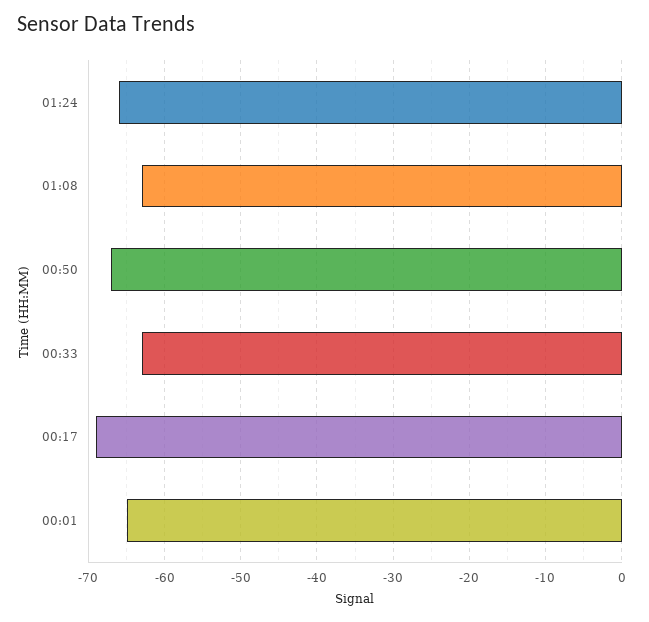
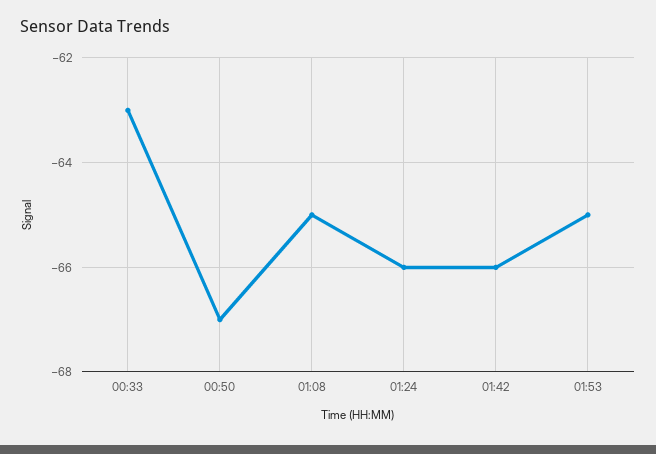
01:08: -63 -> -65
00:17: -69 -> none
00:01: -65 -> none
01:42: none -> -66
01:53: none -> -65

